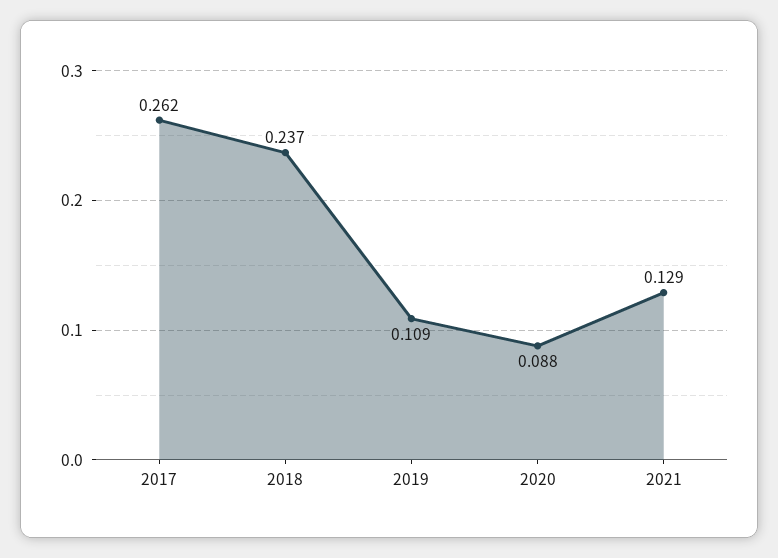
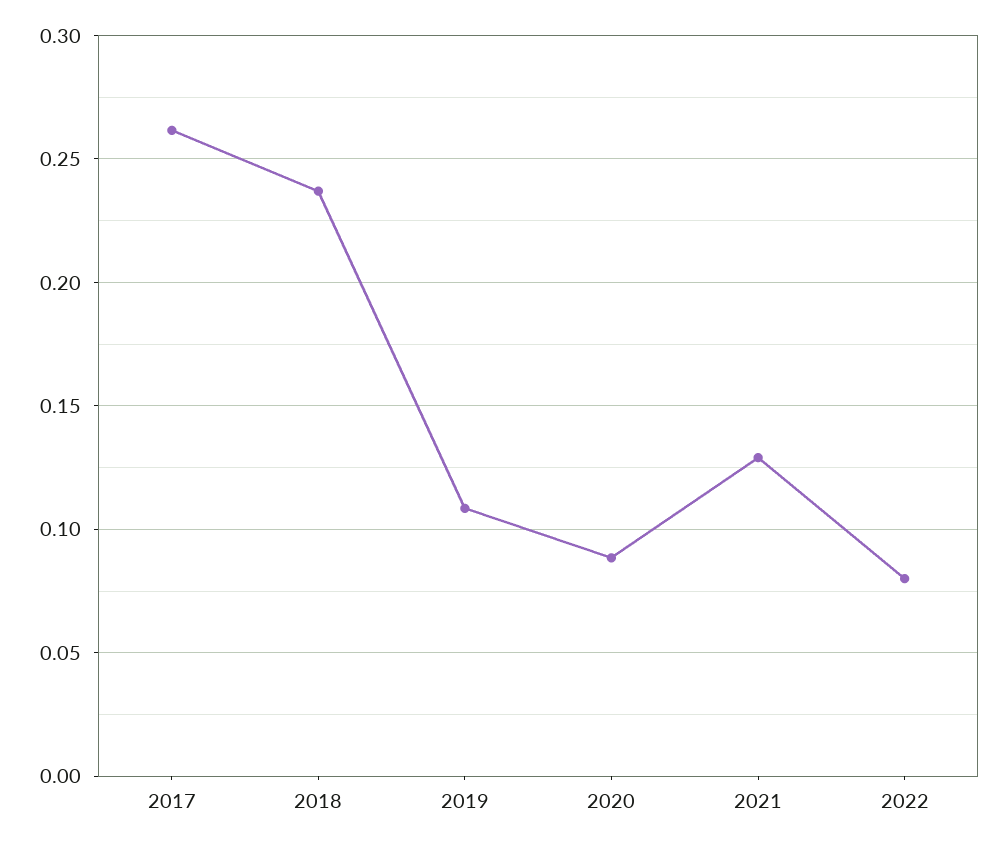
2022: none -> 0.08

